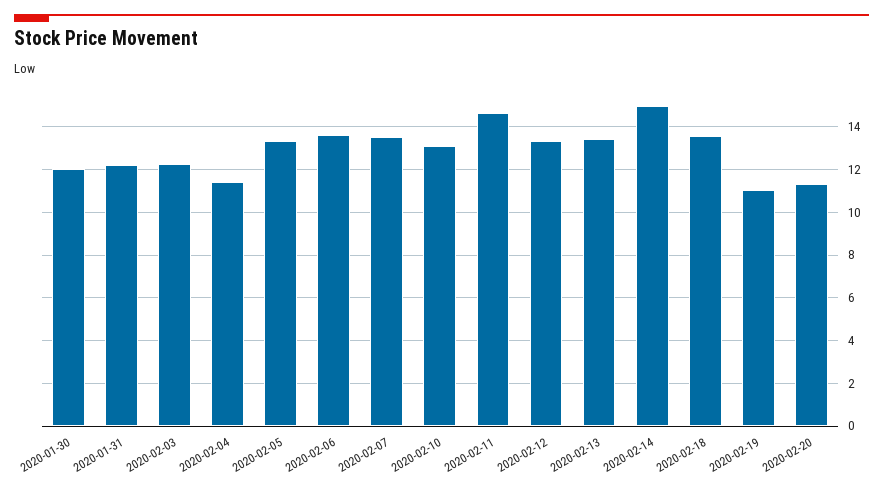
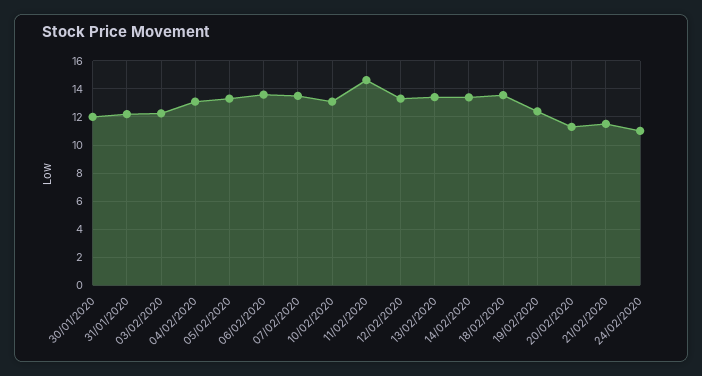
2020-02-04: 11.5 -> 13
2020-02-14: 15 -> 13.5
2020-02-19: 11 -> 12.5
21/02/2020: none -> 11.5
24/02/2020: none -> 11

